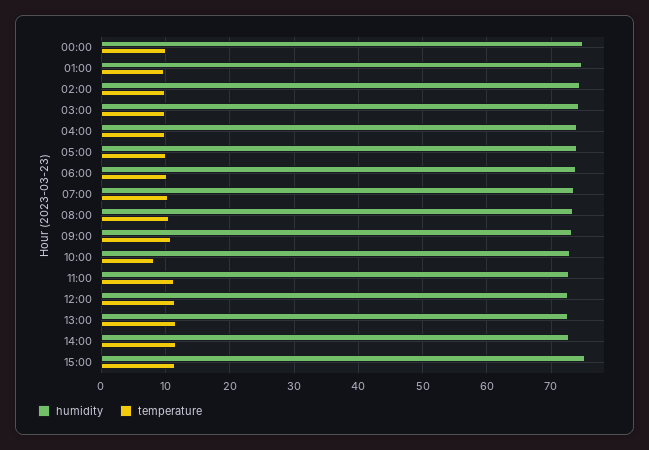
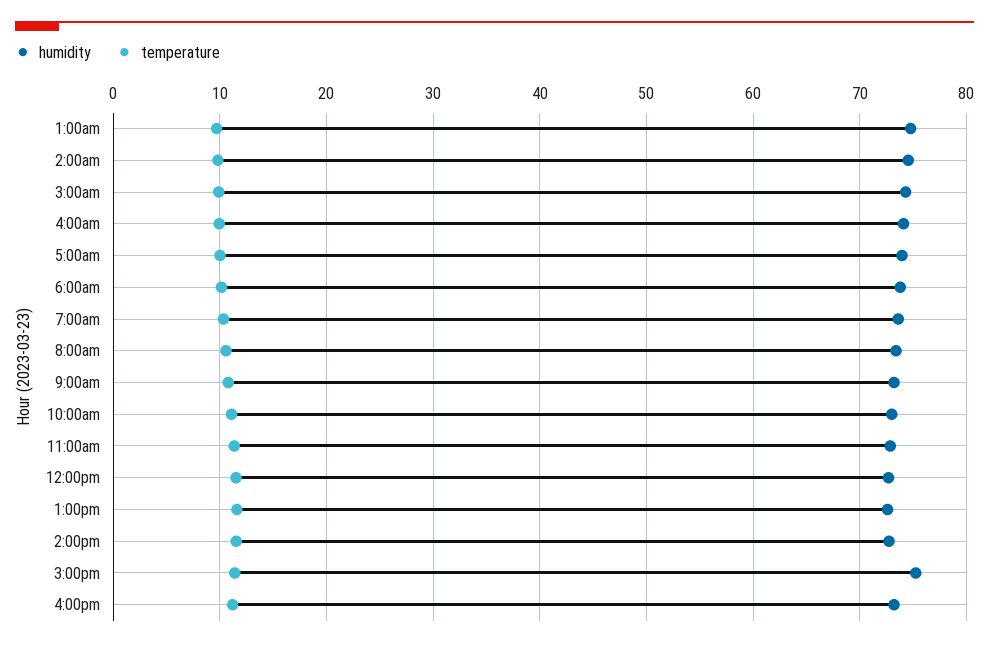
humidity, 00:00: 75 -> none
temperature, 00:00: 10 -> none
temperature, 10:00: 8 -> 11
humidity, 4:00pm: none -> 73
temperature, 4:00pm: none -> 11

